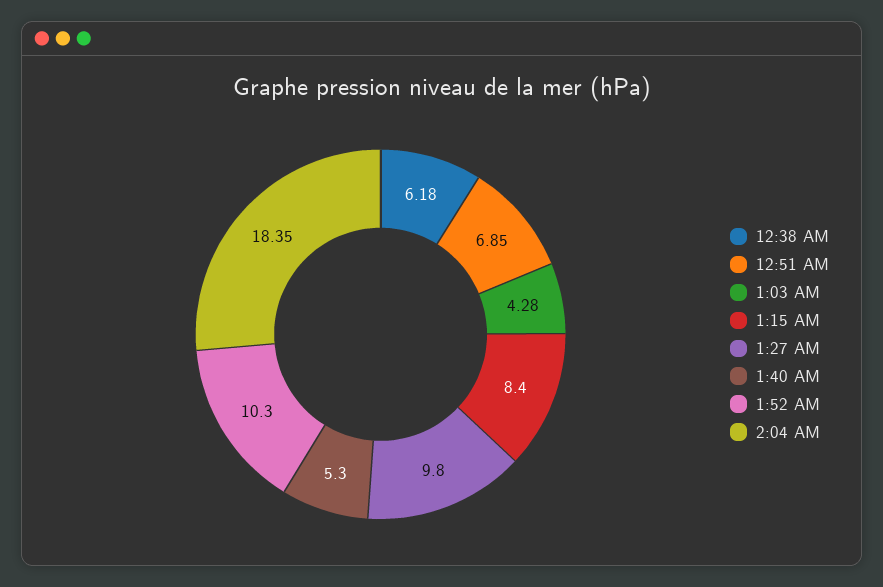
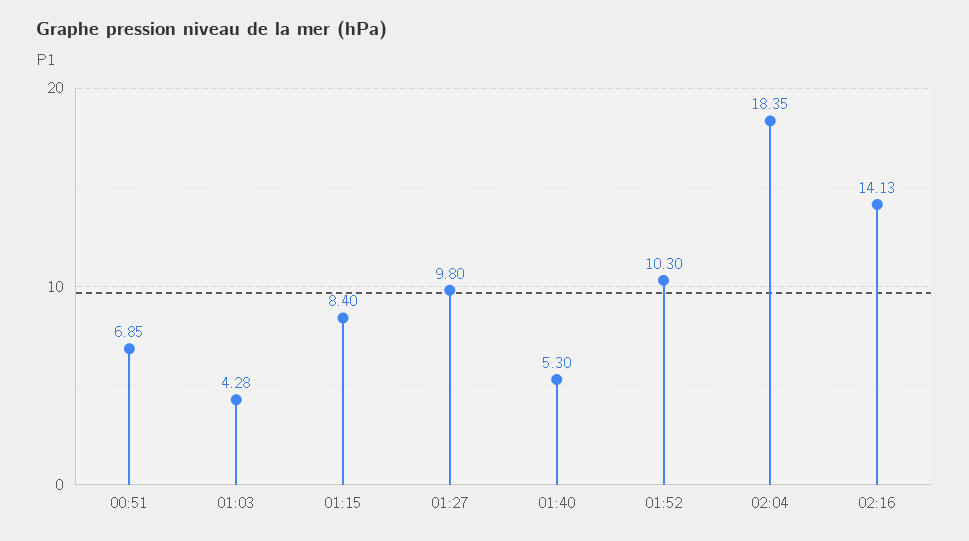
12:38 AM: 6.18 -> none
02:16: none -> 14.13

